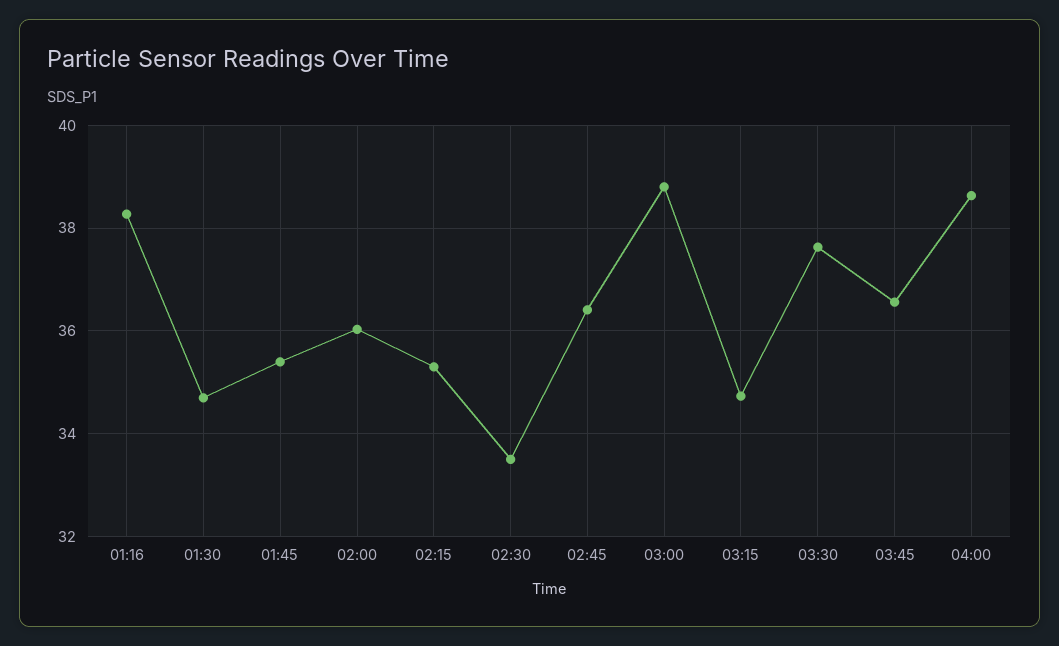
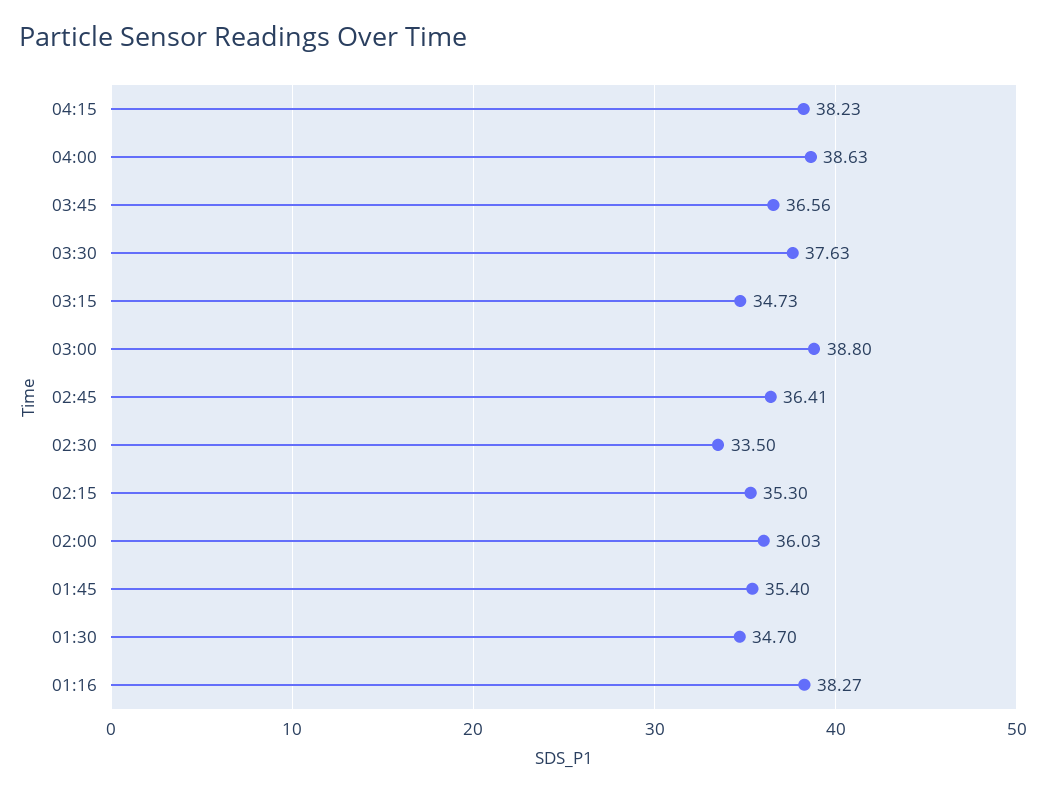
04:15: none -> 38.23

